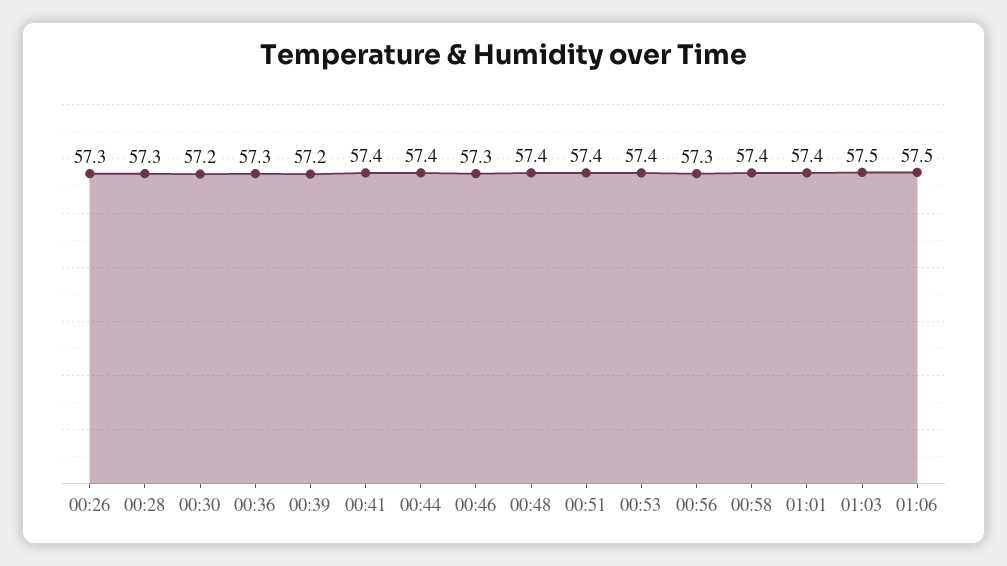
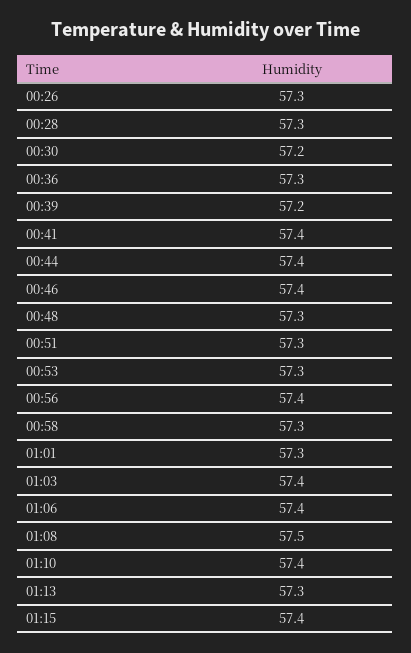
00:46: 57.3 -> 57.4
00:48: 57.4 -> 57.3
00:51: 57.4 -> 57.3
00:53: 57.4 -> 57.3
00:56: 57.3 -> 57.4
00:58: 57.4 -> 57.3
01:01: 57.4 -> 57.3
01:03: 57.5 -> 57.4
01:06: 57.5 -> 57.4
01:08: none -> 57.5
01:10: none -> 57.4
01:13: none -> 57.3
01:15: none -> 57.4

